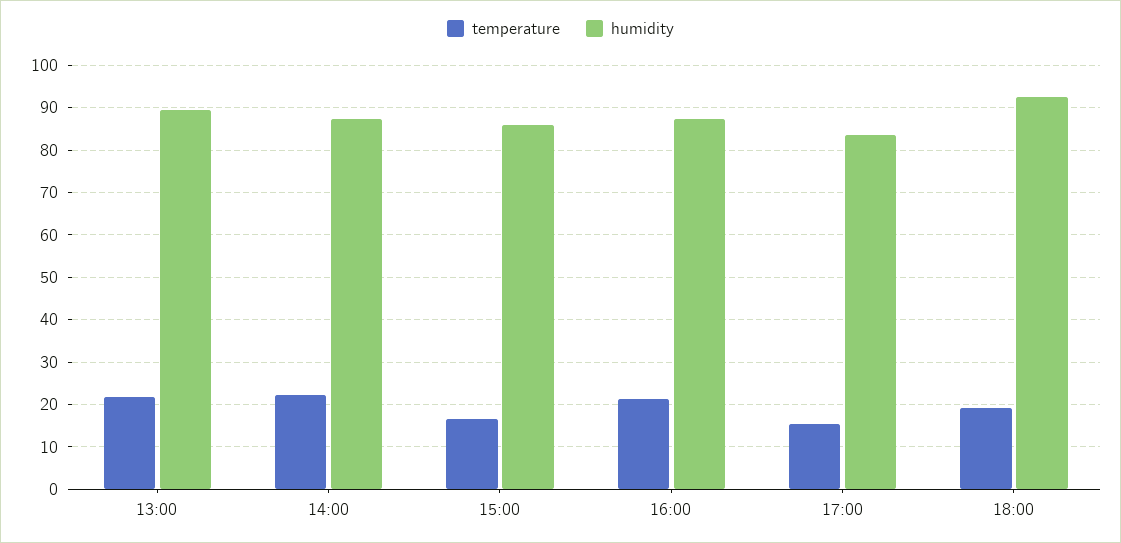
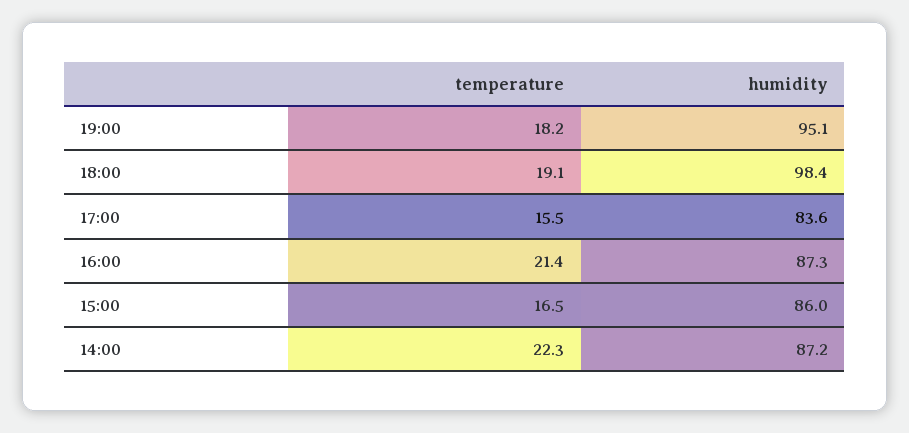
temperature, 13:00: 22 -> none
humidity, 13:00: 90 -> none
humidity, 18:00: 92 -> 98.4
temperature, 19:00: none -> 18.2
humidity, 19:00: none -> 95.1

